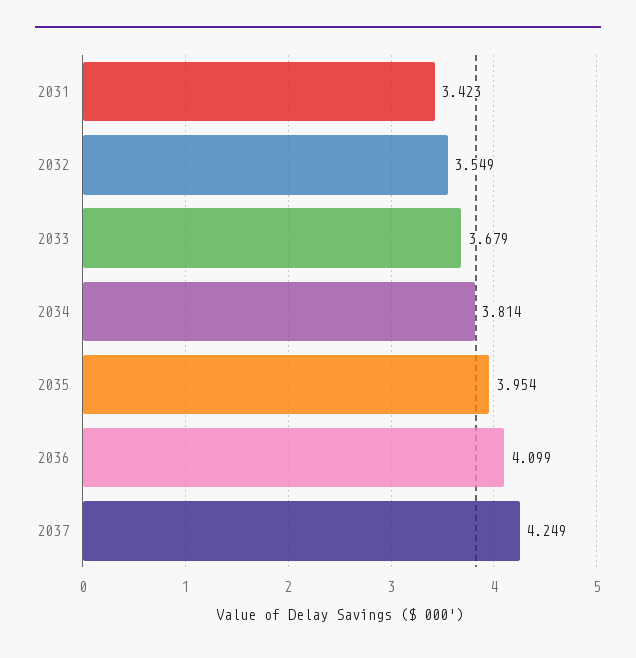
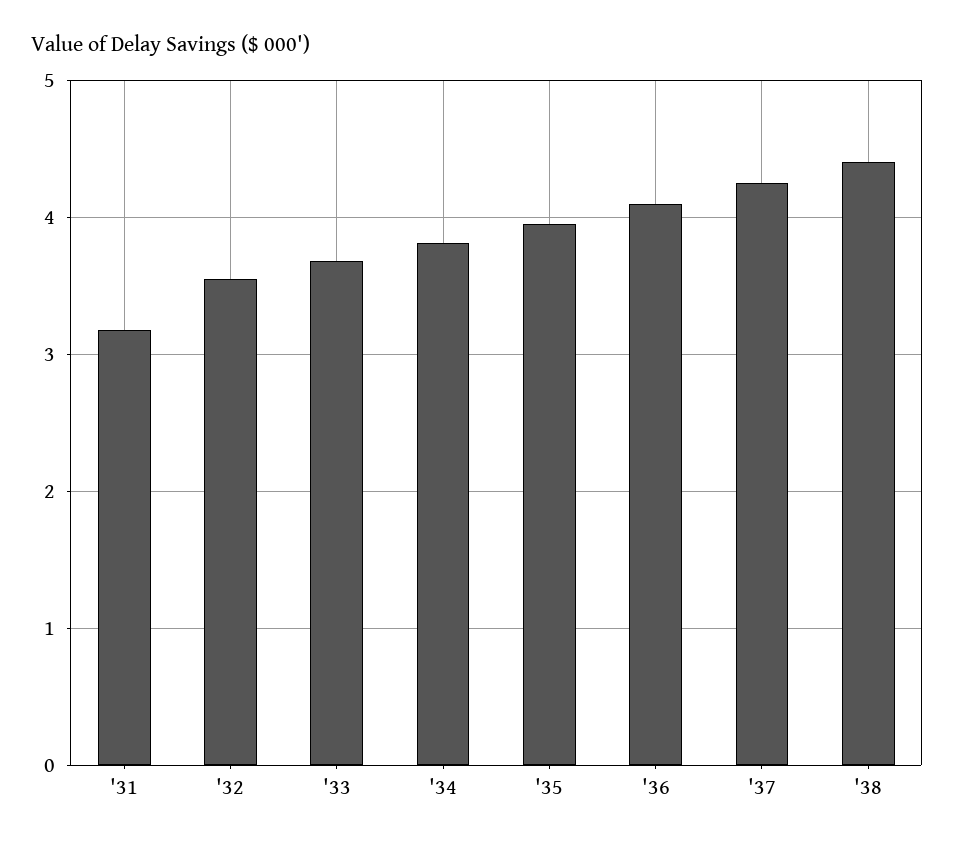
2031: 3.423 -> 3.2
'38: none -> 4.4

